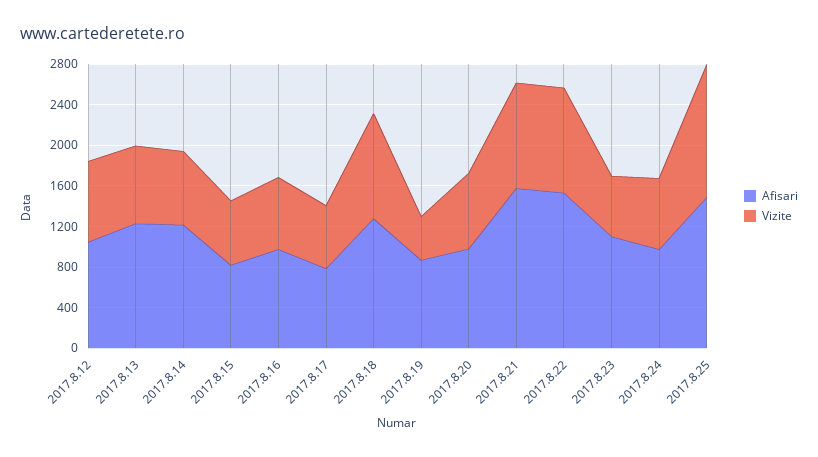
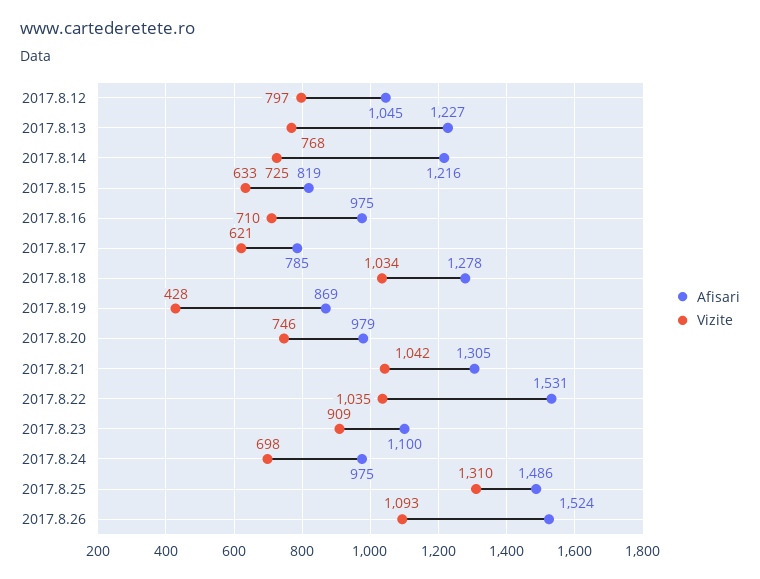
Afisari, 2017.8.21: 1600 -> 1305
Vizite, 2017.8.23: 600 -> 909
Afisari, 2017.8.26: none -> 1524
Vizite, 2017.8.26: none -> 1093

